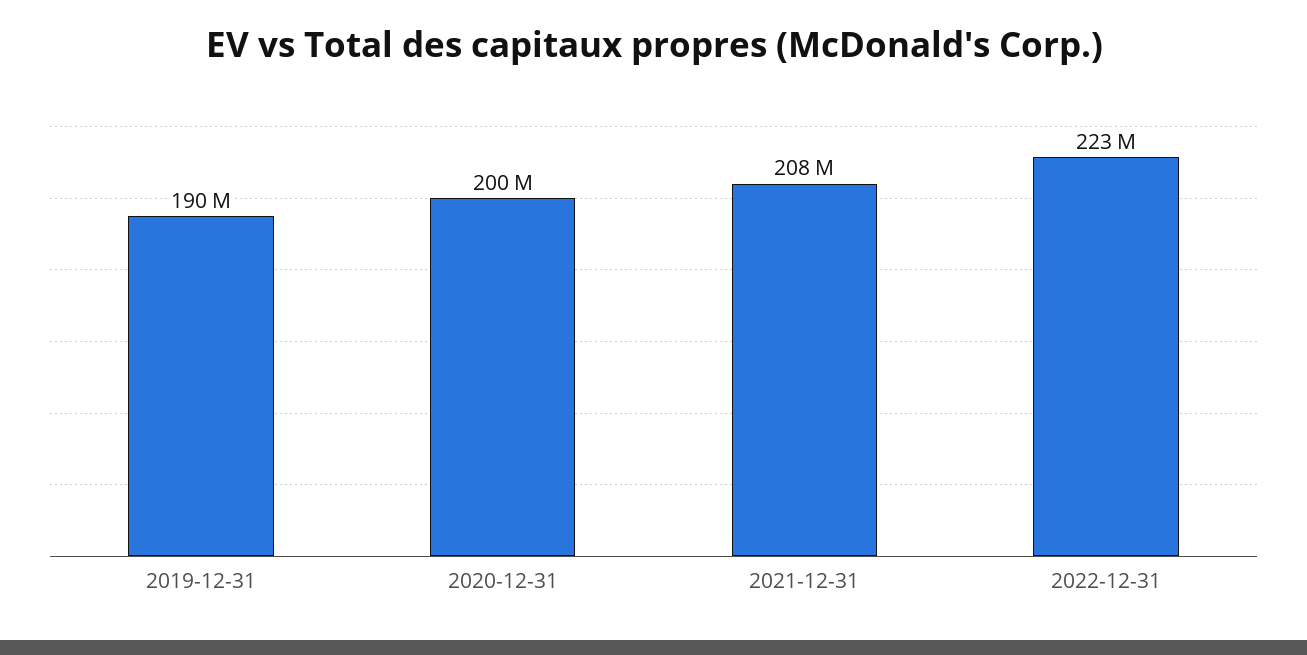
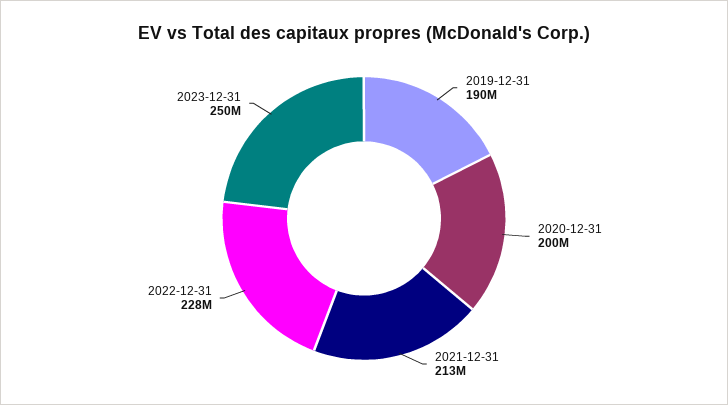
2021-12-31: 208000000 -> 213000000
2022-12-31: 223000000 -> 228000000
2023-12-31: none -> 250000000

